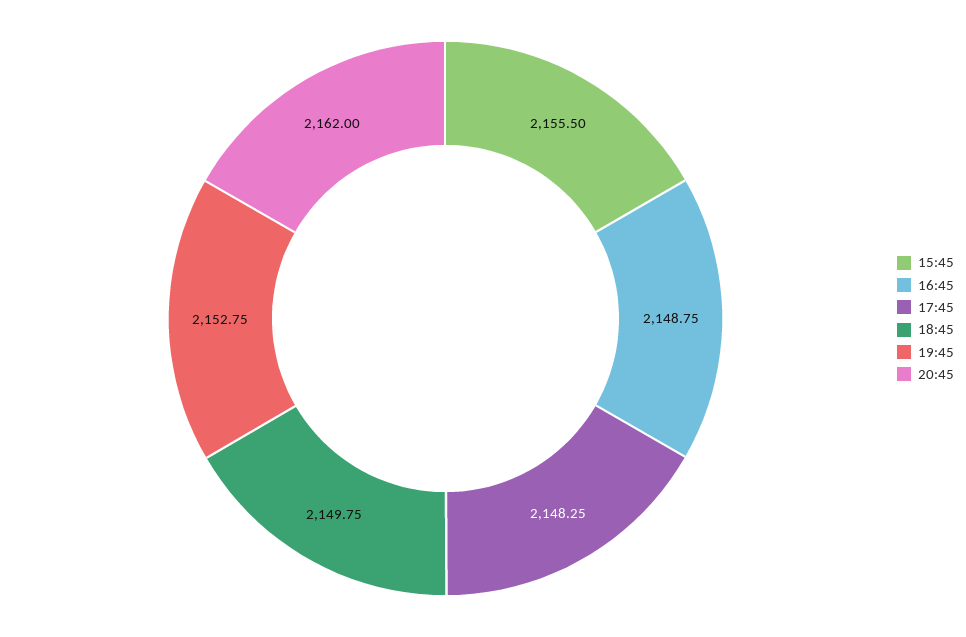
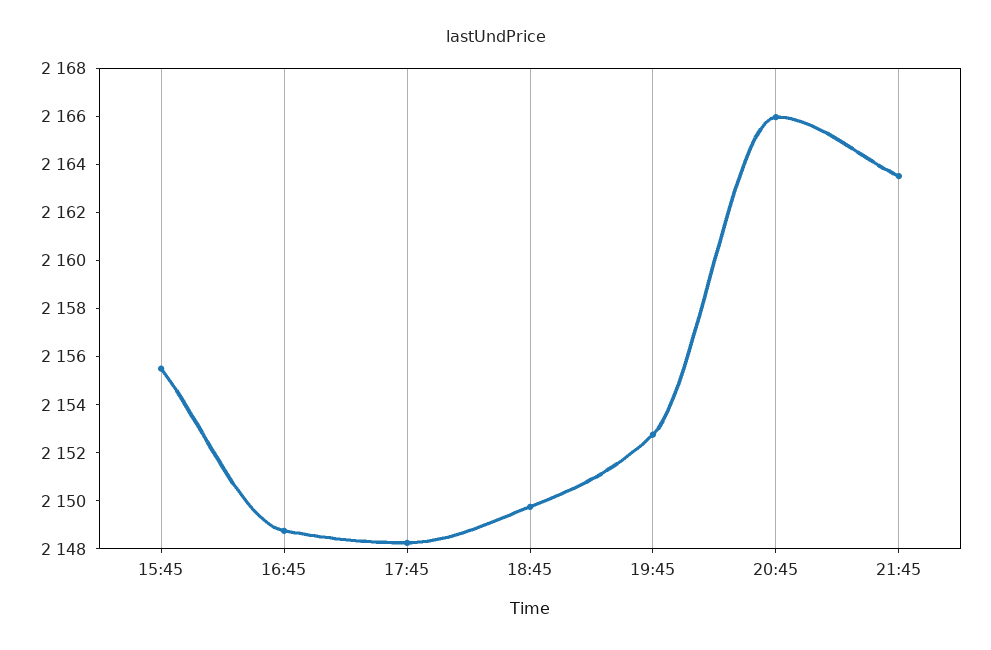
20:45: 2162 -> 2166
21:45: none -> 2163.5

